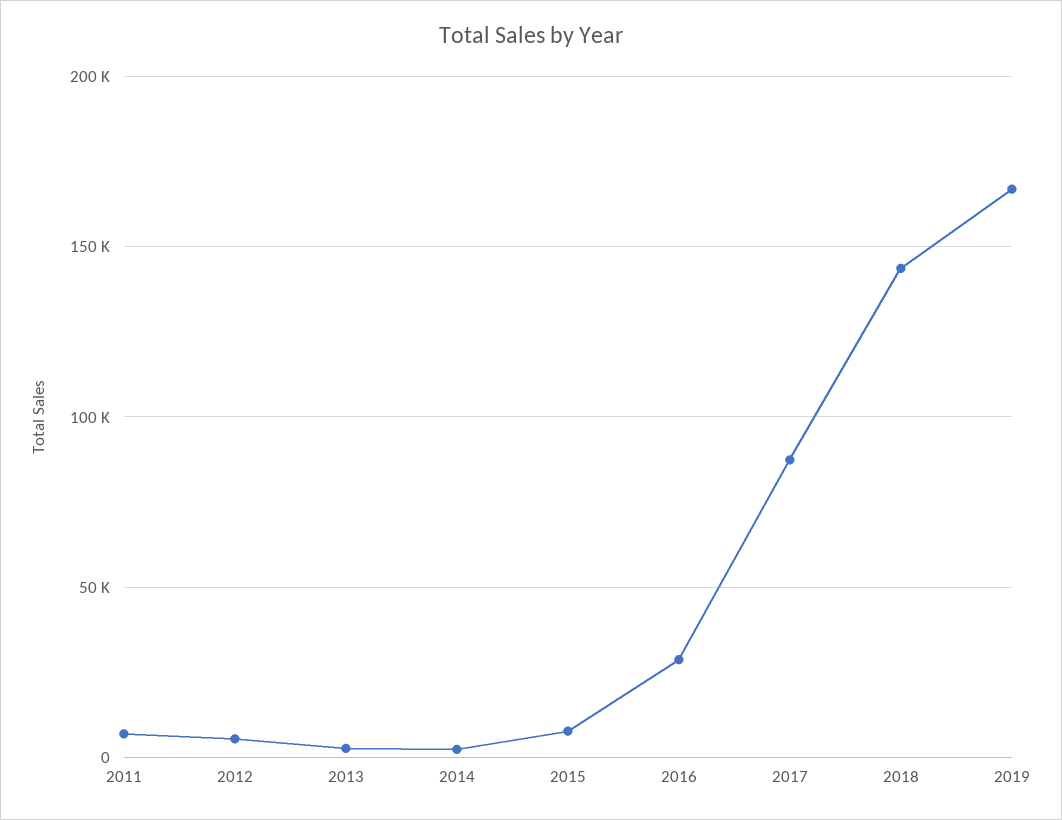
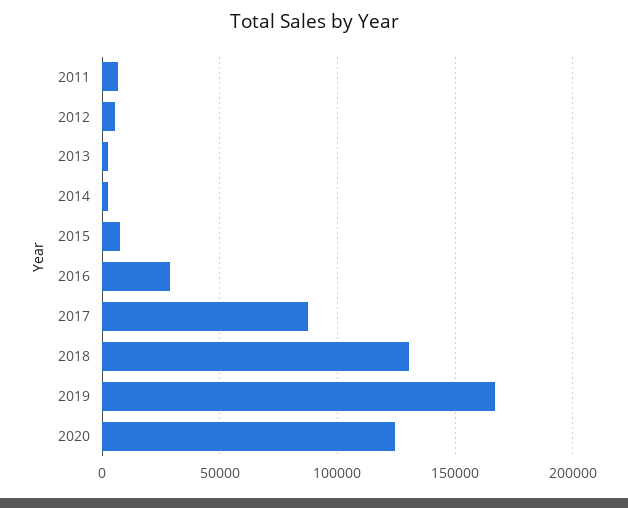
2018: 145000 -> 130000
2020: none -> 125000

